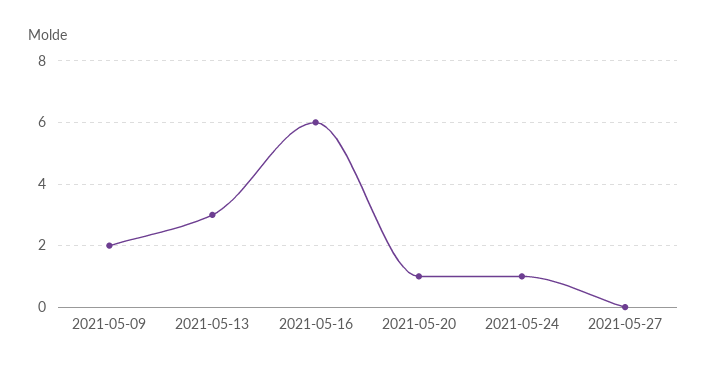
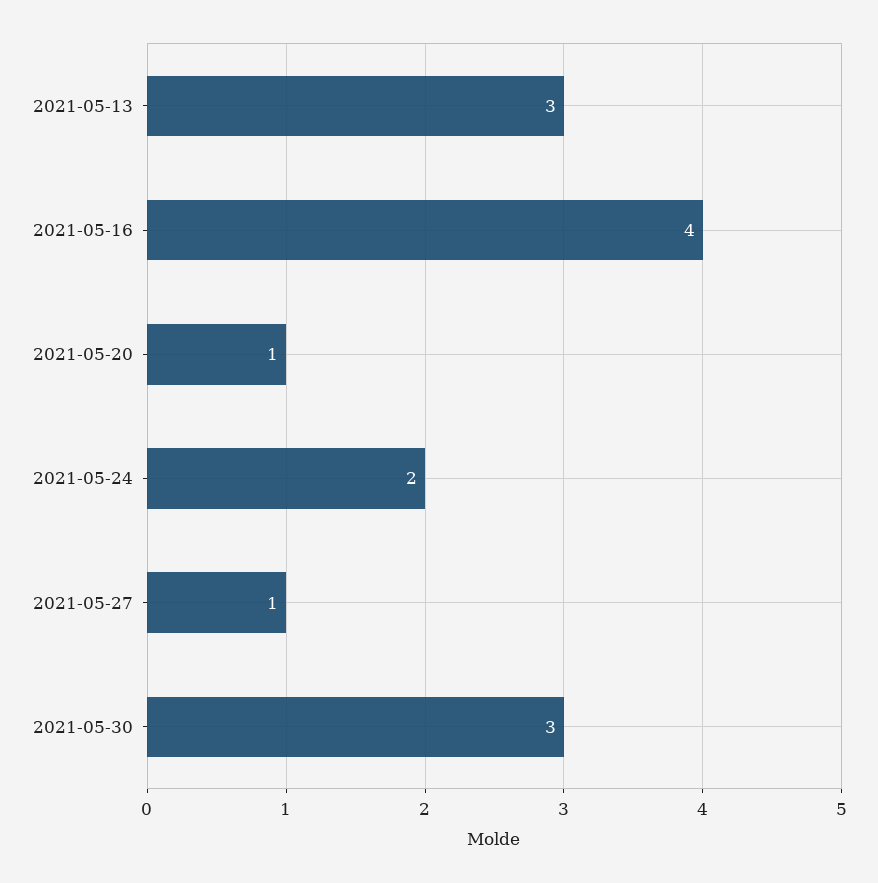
2021-05-09: 2 -> none
2021-05-16: 6 -> 4
2021-05-24: 1 -> 2
2021-05-27: 0 -> 1
2021-05-30: none -> 3

